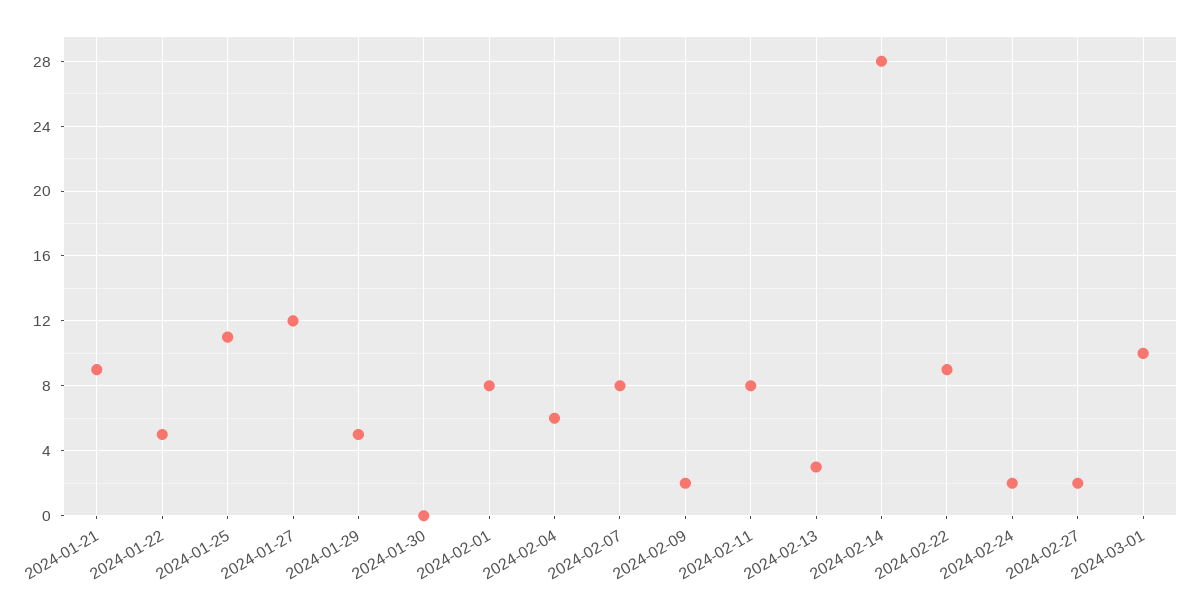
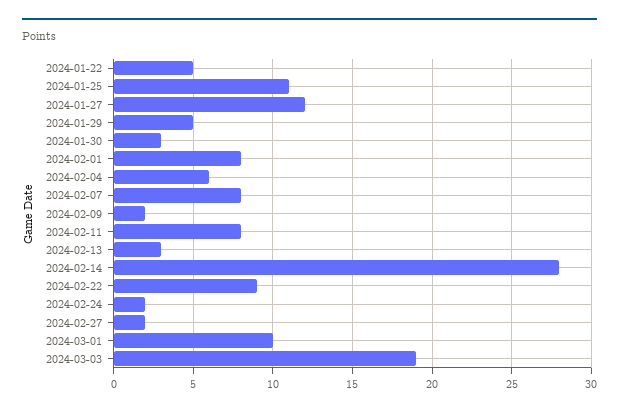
2024-01-21: 9 -> none
2024-01-30: 0 -> 3
2024-03-03: none -> 19

